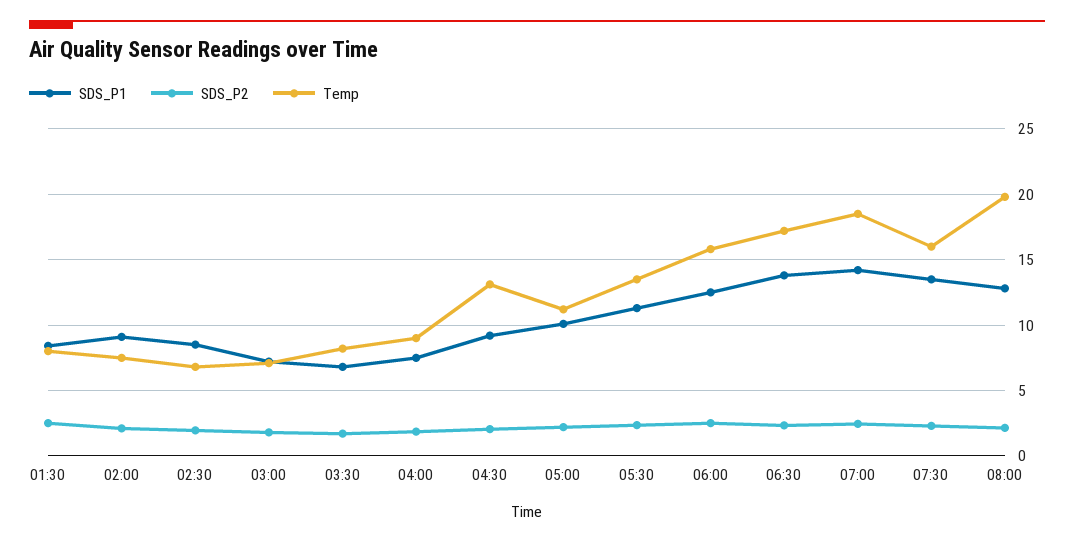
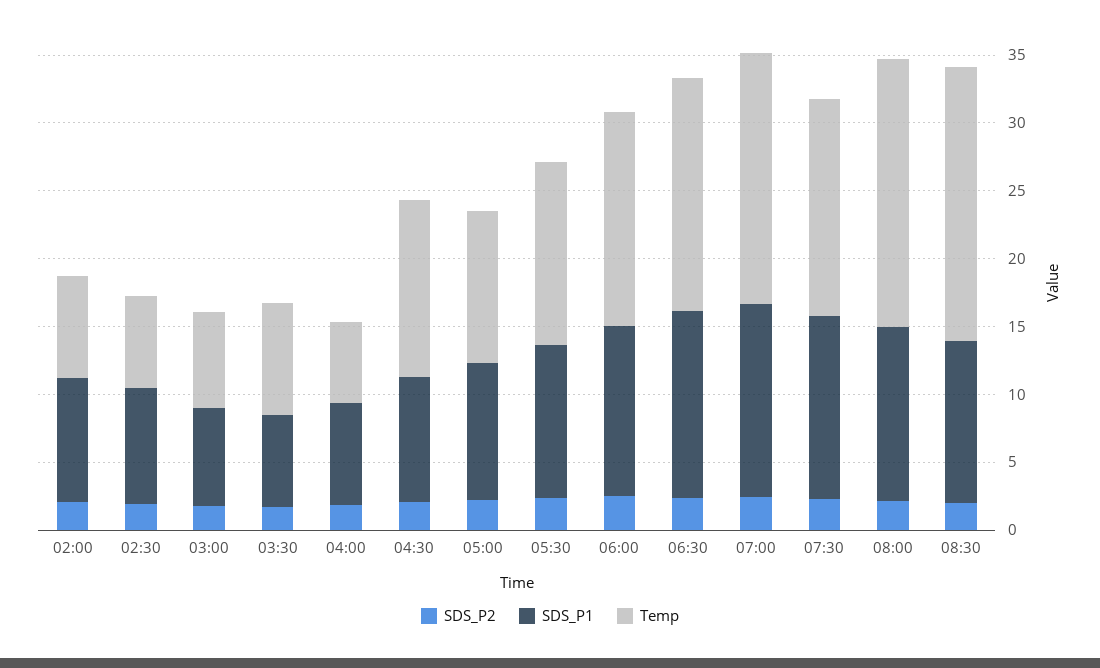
SDS_P1, 01:30: 8.5 -> none
SDS_P2, 01:30: 2.5 -> none
Temp, 01:30: 8 -> none
Temp, 04:00: 9 -> 6
SDS_P2, 08:30: none -> 2
SDS_P1, 08:30: none -> 12
Temp, 08:30: none -> 20

